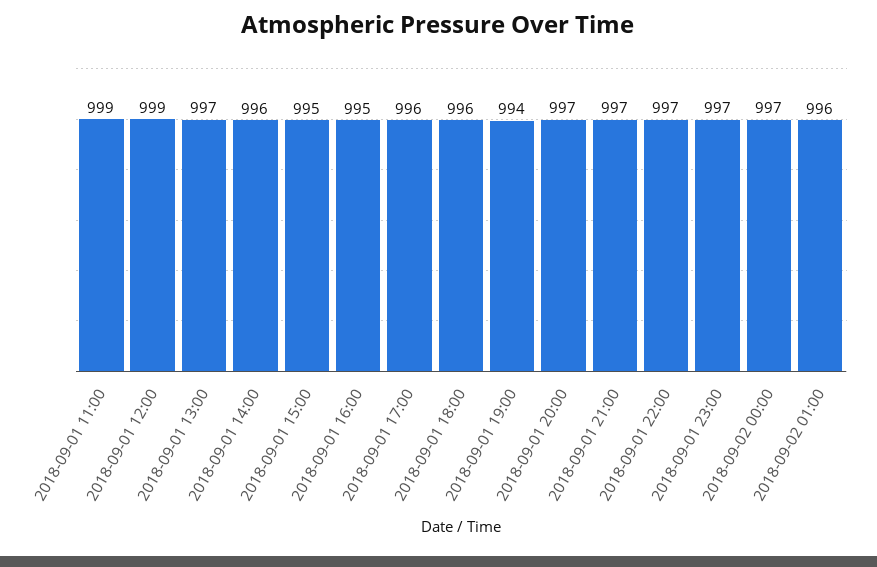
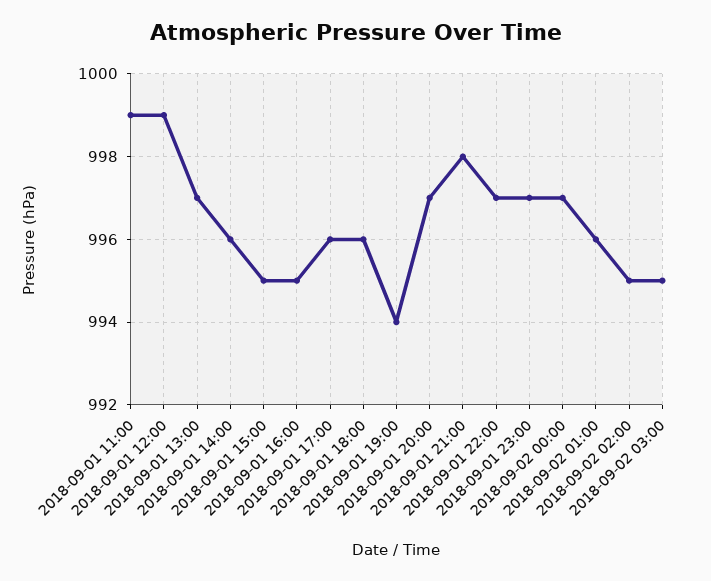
2018-09-01 21:00: 997 -> 998
2018-09-02 02:00: none -> 995
2018-09-02 03:00: none -> 995

